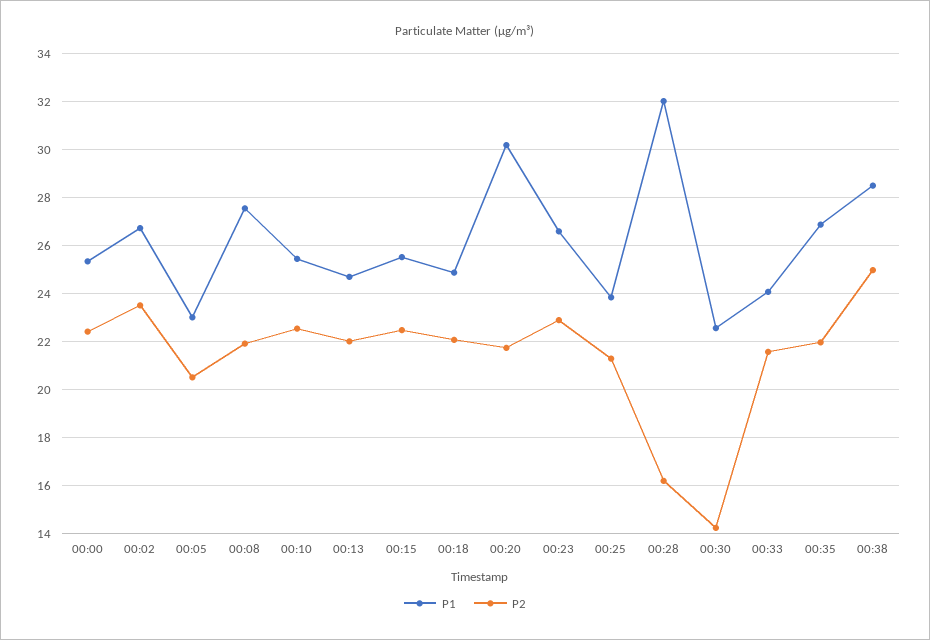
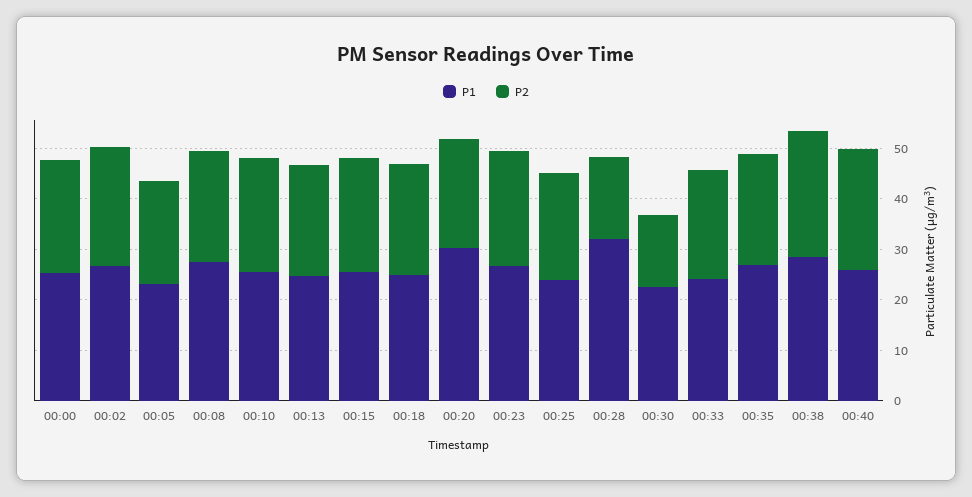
P1, 00:40: none -> 26
P2, 00:40: none -> 24

